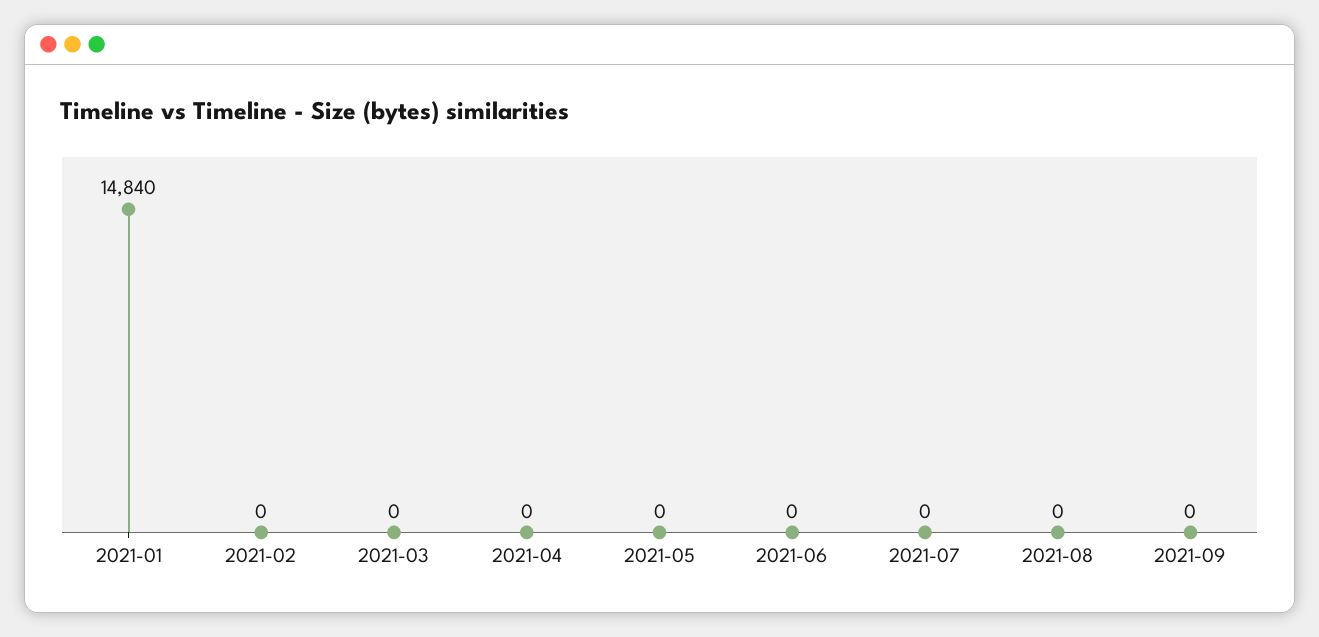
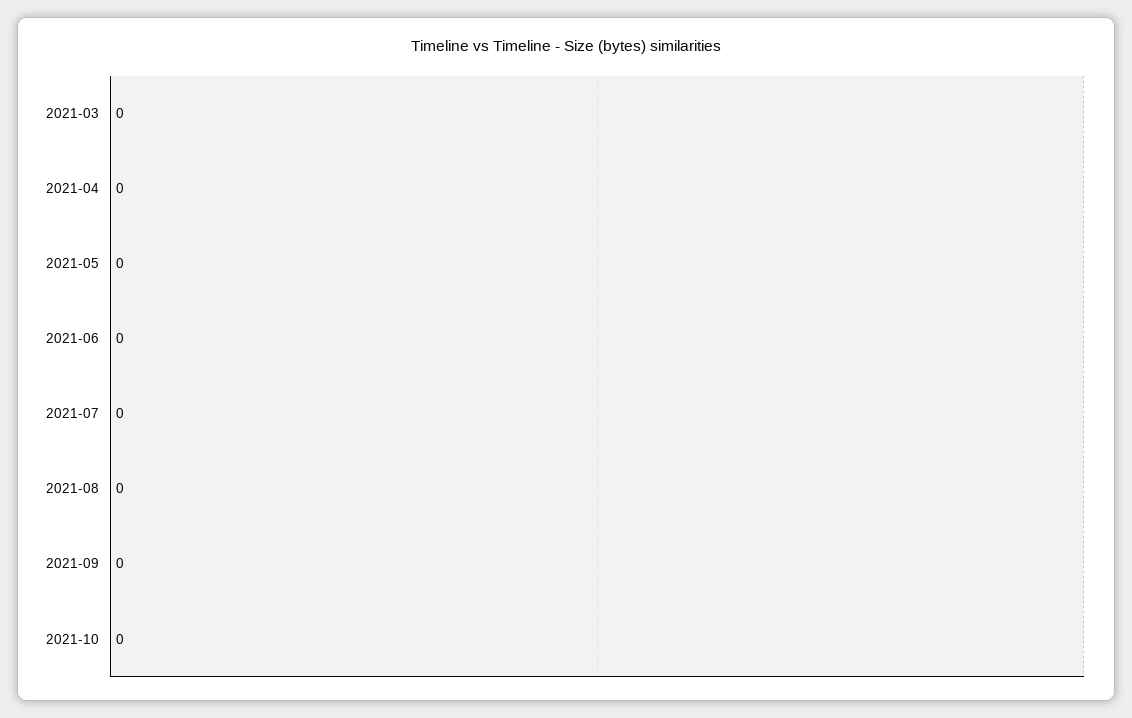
2021-01: 14840 -> none
2021-02: 0 -> none
2021-10: none -> 0

